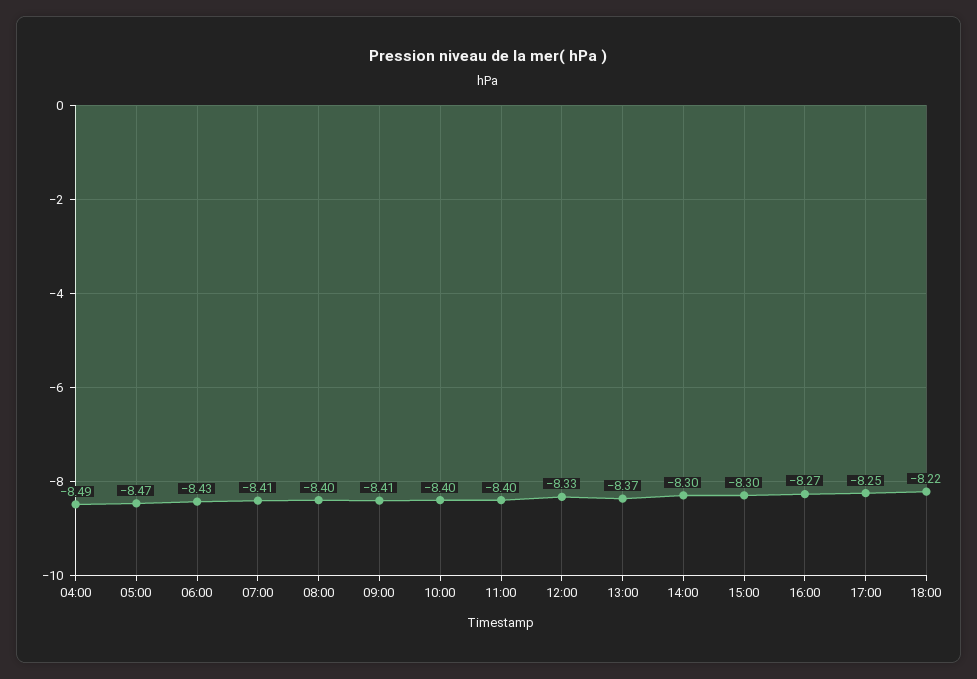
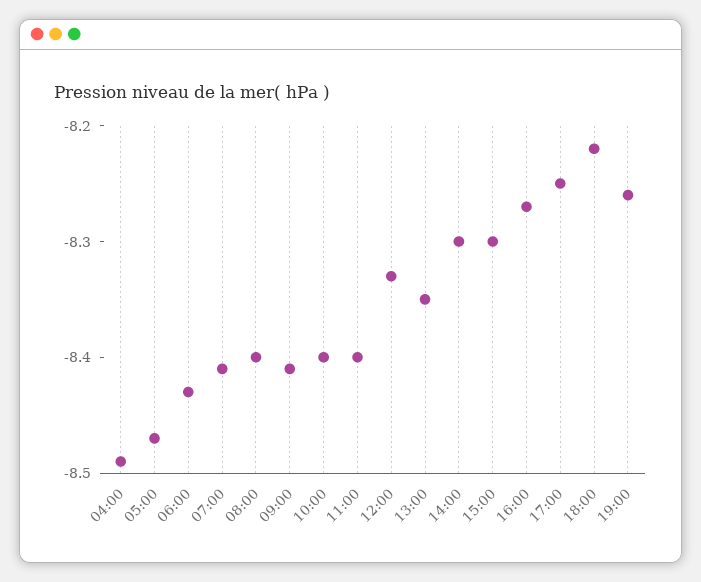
13:00: -8.37 -> -8.35
19:00: none -> -8.26

